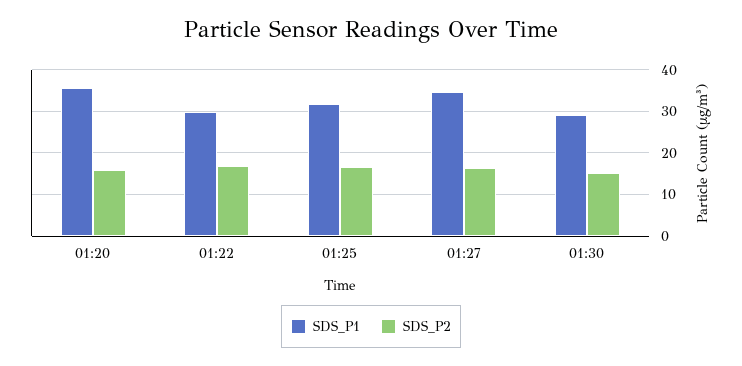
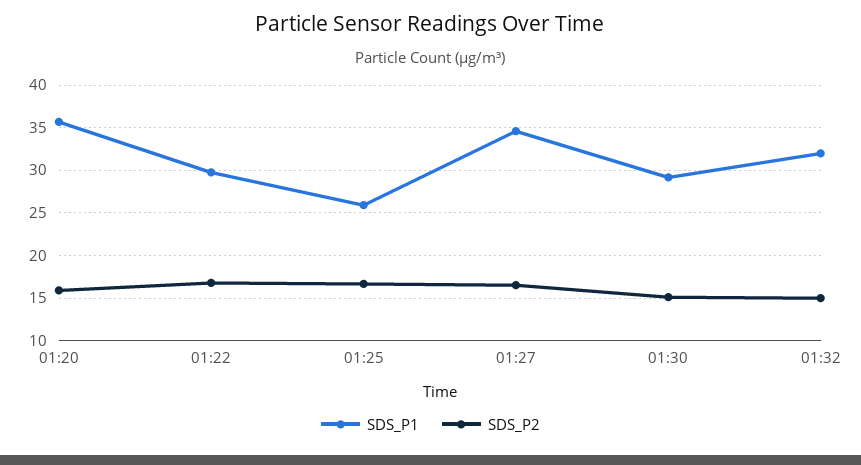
SDS_P1, 01:25: 32 -> 26
SDS_P1, 01:32: none -> 32
SDS_P2, 01:32: none -> 15

